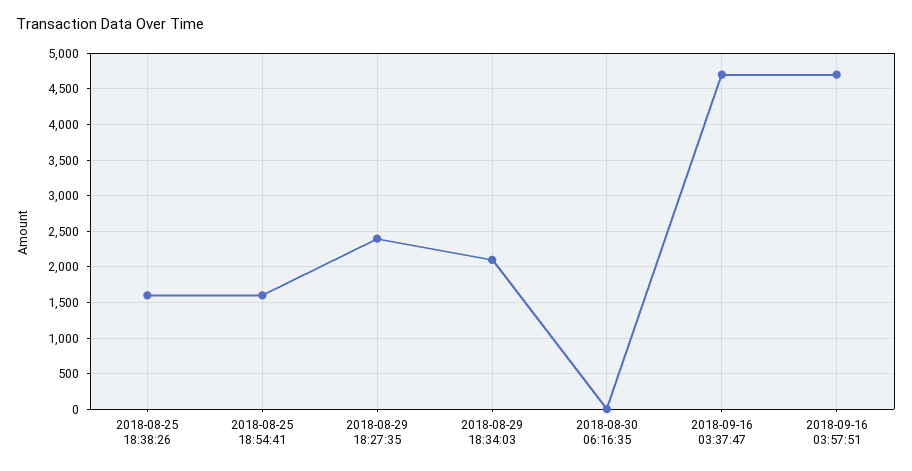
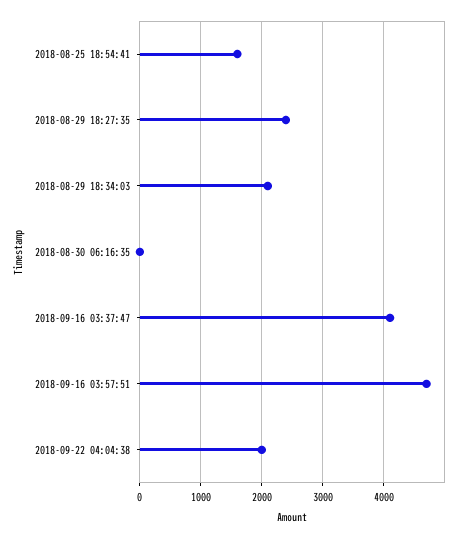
2018-08-25 18:38:26: 1600 -> none
2018-09-16 03:37:47: 4700 -> 4100
2018-09-22 04:04:38: none -> 2000

